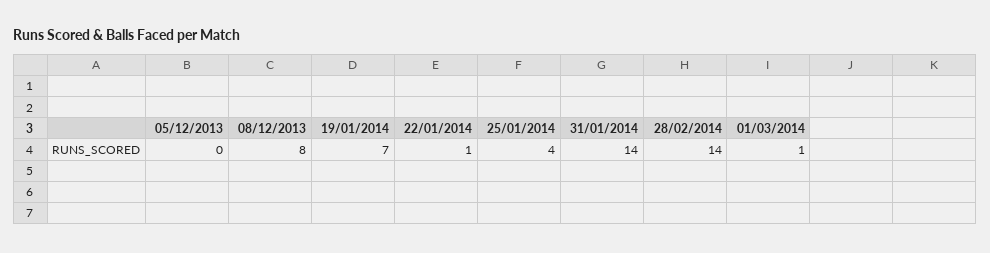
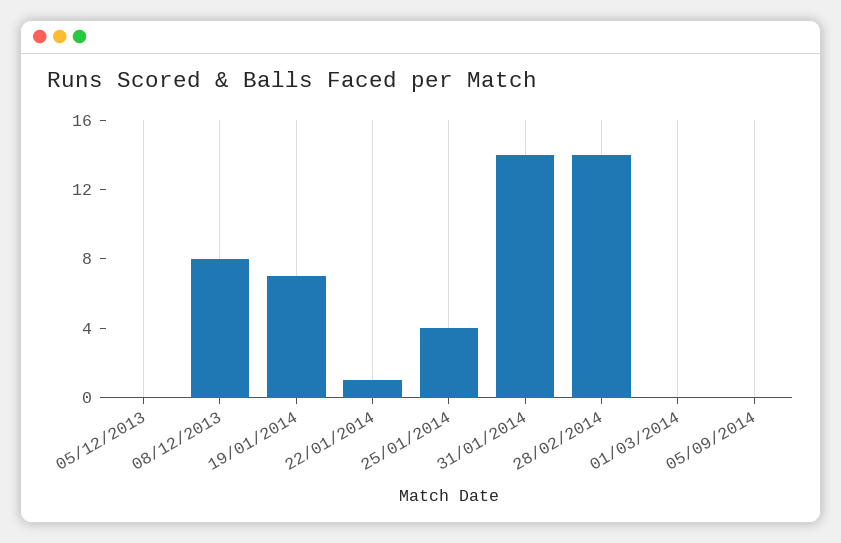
01/03/2014: 1 -> 0
05/09/2014: none -> 0

